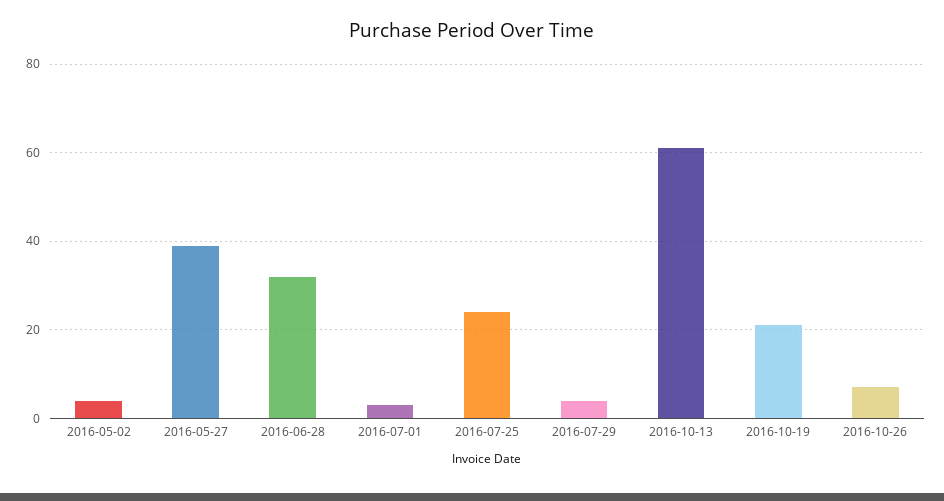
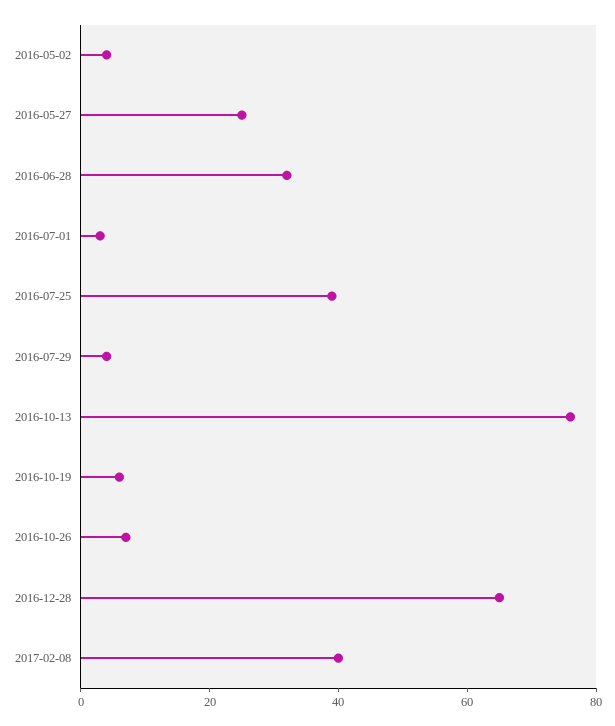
2016-05-27: 40 -> 25
2016-07-25: 25 -> 40
2016-10-13: 60 -> 75
2016-10-19: 20 -> 5
2016-12-28: none -> 65
2017-02-08: none -> 40

